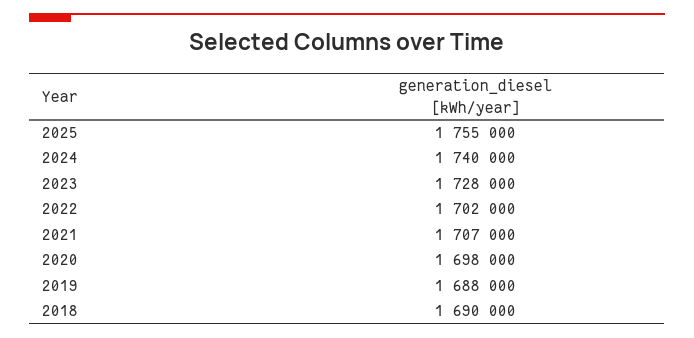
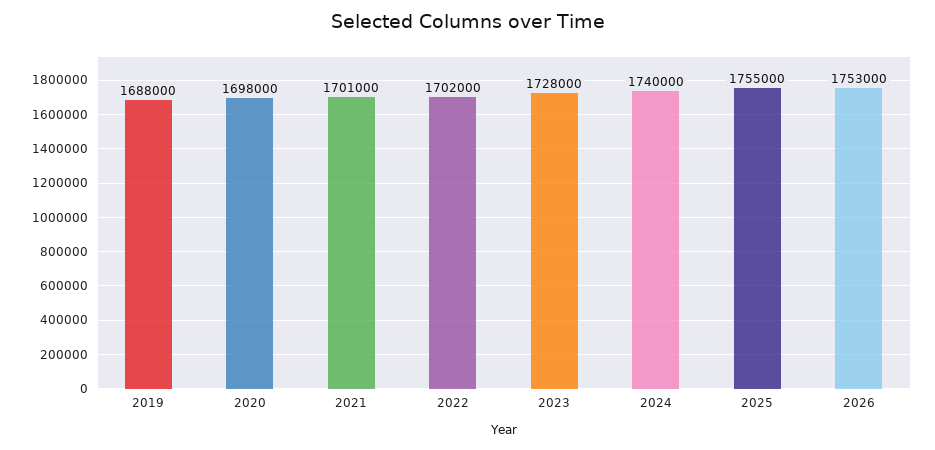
2021: 1707000 -> 1701000
2018: 1690000 -> none
2026: none -> 1753000

